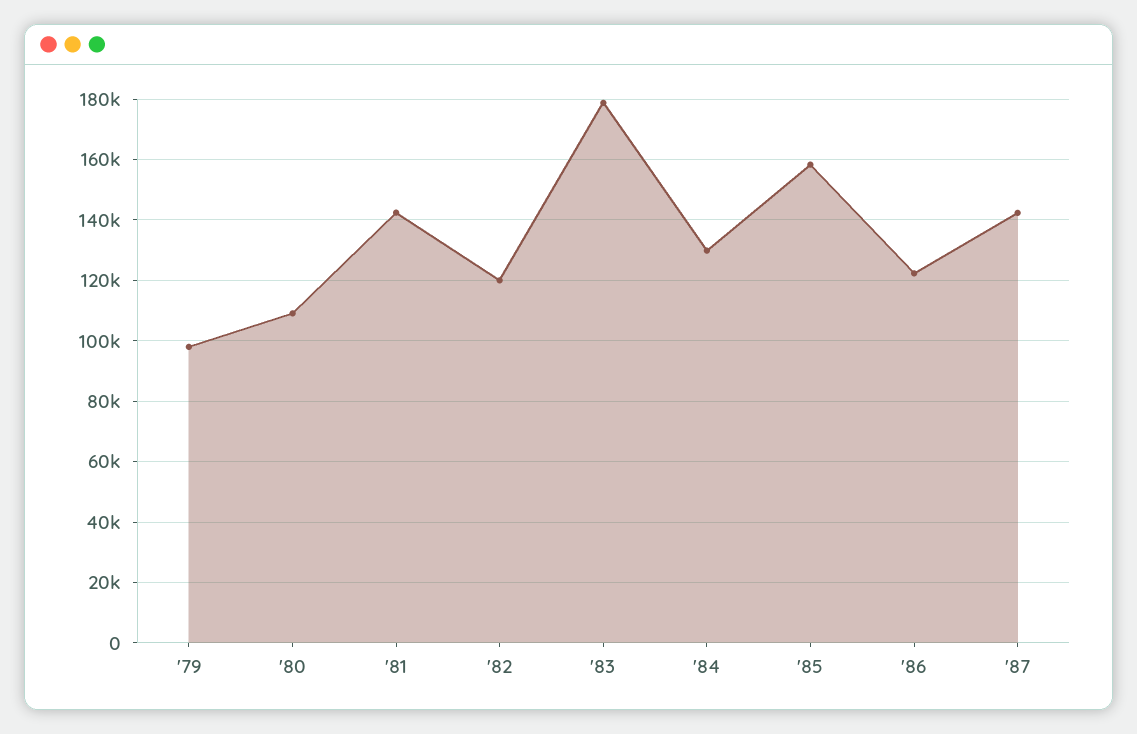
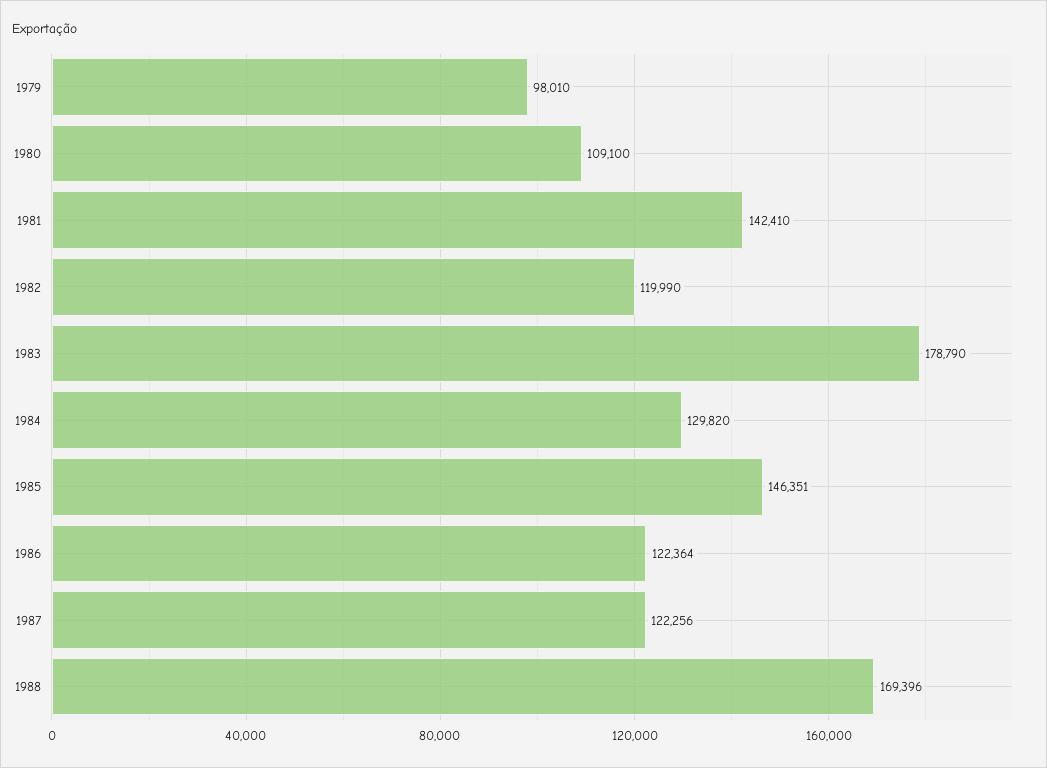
'85: 158000 -> 146351
'87: 142000 -> 122256
1988: none -> 169396

